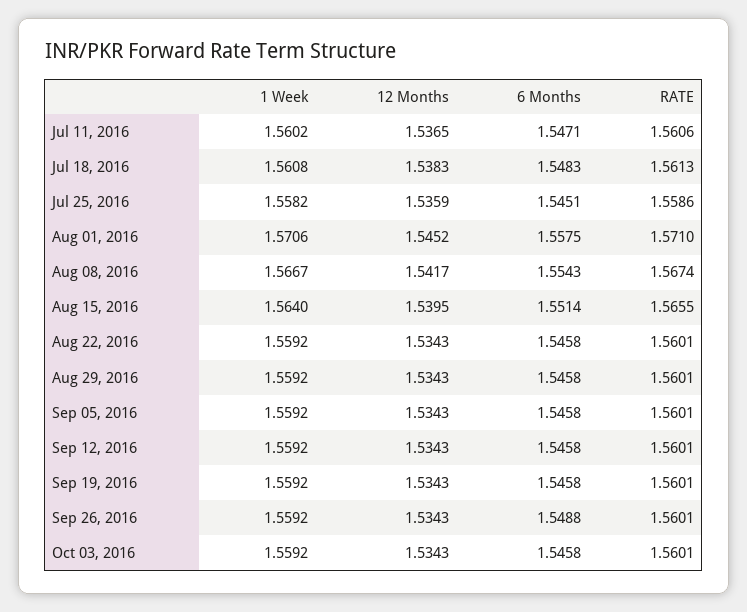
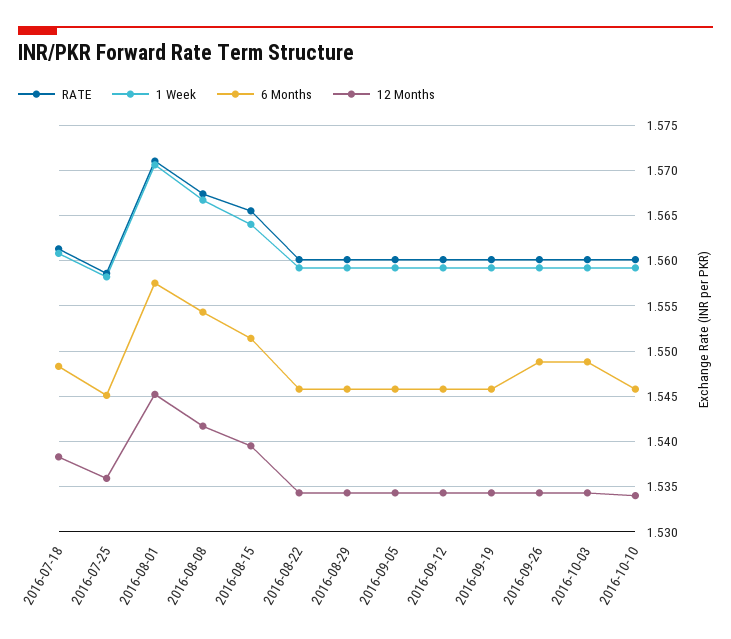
1 Week, Jul 11, 2016: 1.5602 -> none
12 Months, Jul 11, 2016: 1.5365 -> none
6 Months, Jul 11, 2016: 1.5471 -> none
RATE, Jul 11, 2016: 1.5606 -> none
6 Months, Oct 03, 2016: 1.5458 -> 1.549
RATE, 2016-10-10: none -> 1.56
1 Week, 2016-10-10: none -> 1.559
6 Months, 2016-10-10: none -> 1.546
12 Months, 2016-10-10: none -> 1.534

